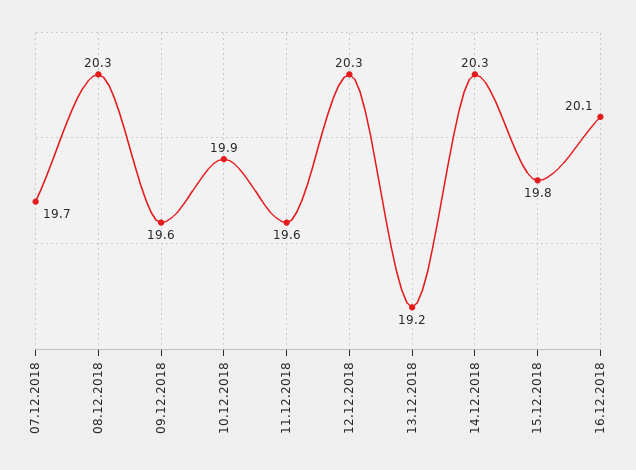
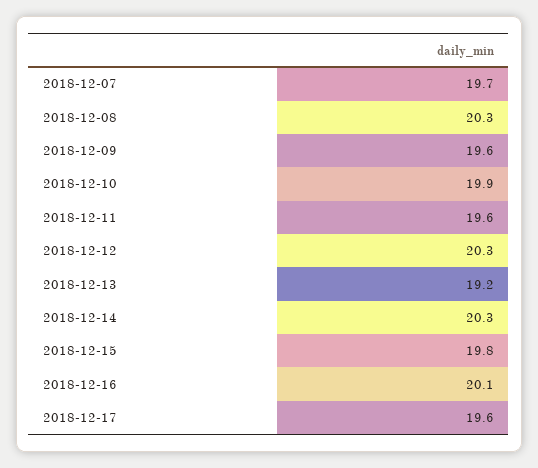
2018-12-17: none -> 19.6

